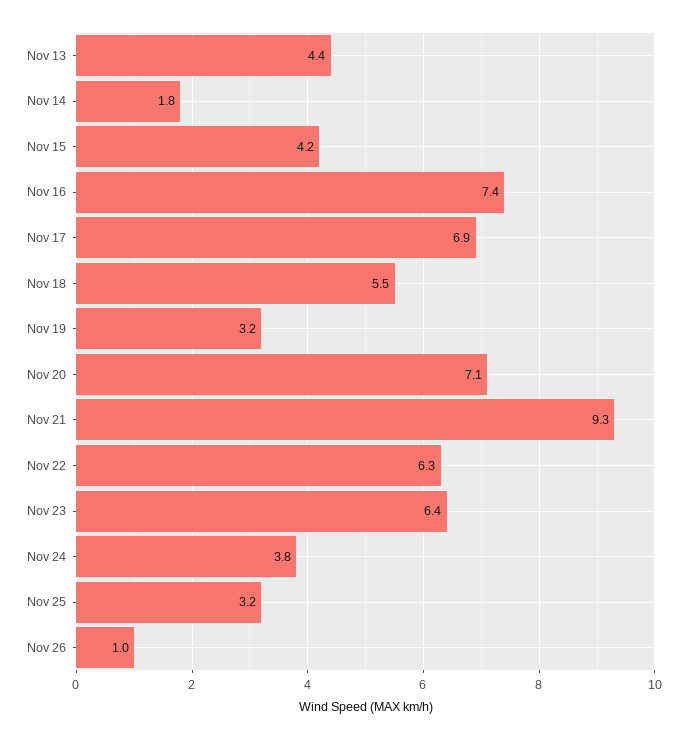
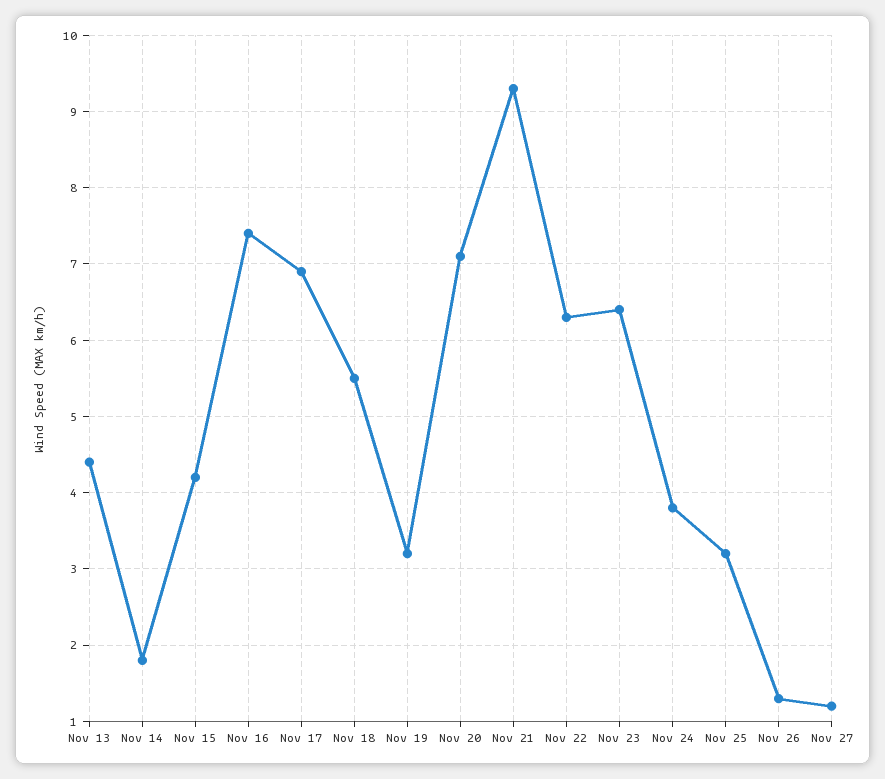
Nov 26: 1 -> 1.3
Nov 27: none -> 1.2

